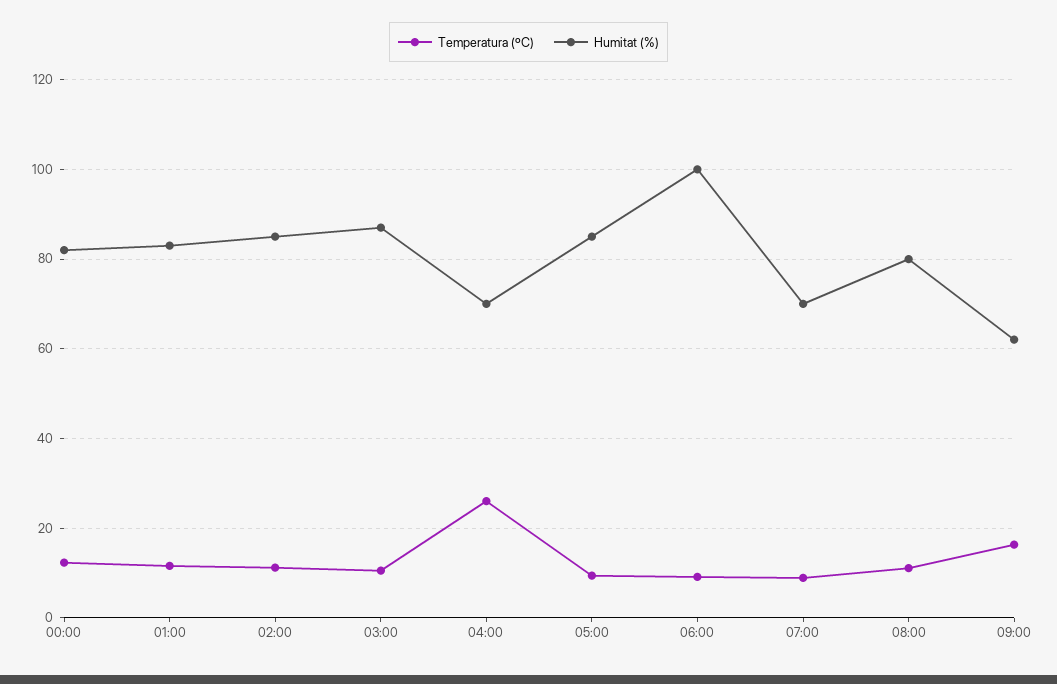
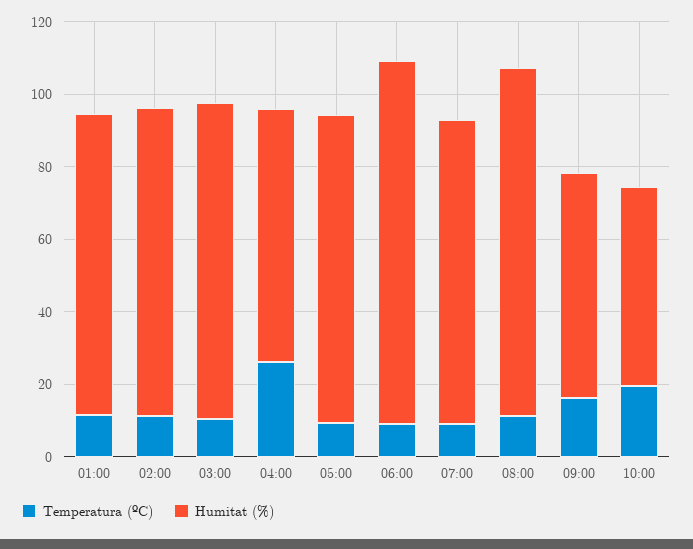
Temperatura (ºC), 00:00: 12 -> none
Humitat (%), 00:00: 82 -> none
Humitat (%), 07:00: 70 -> 85
Humitat (%), 08:00: 80 -> 95
Temperatura (ºC), 10:00: none -> 20
Humitat (%), 10:00: none -> 55

